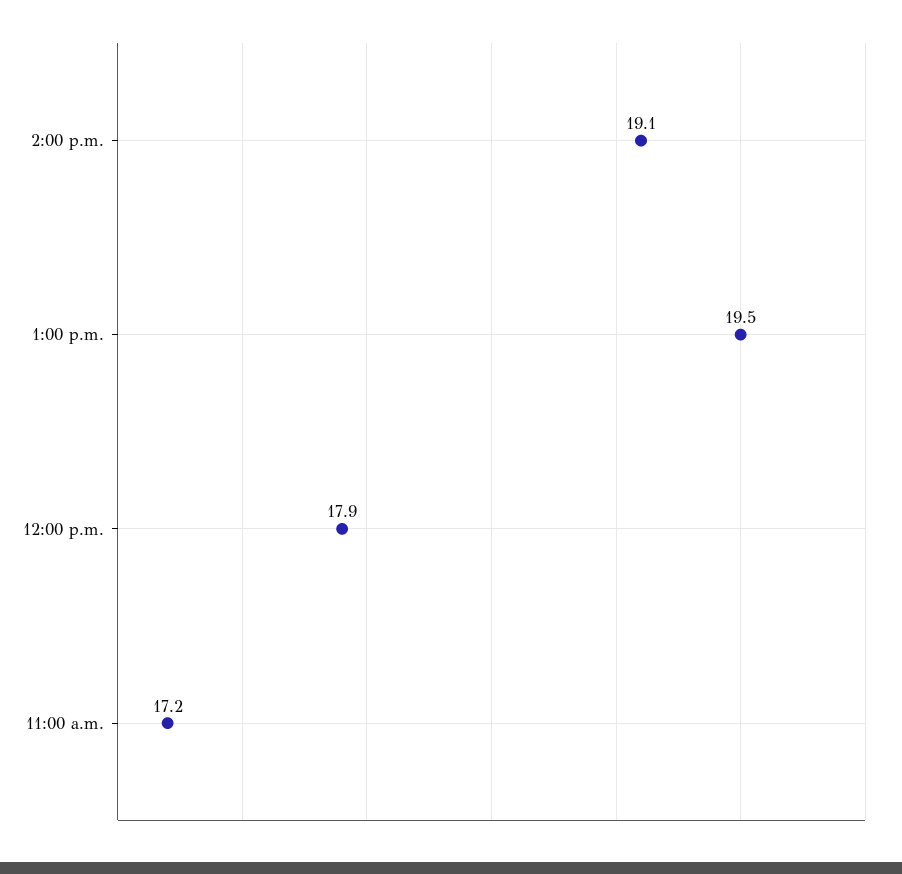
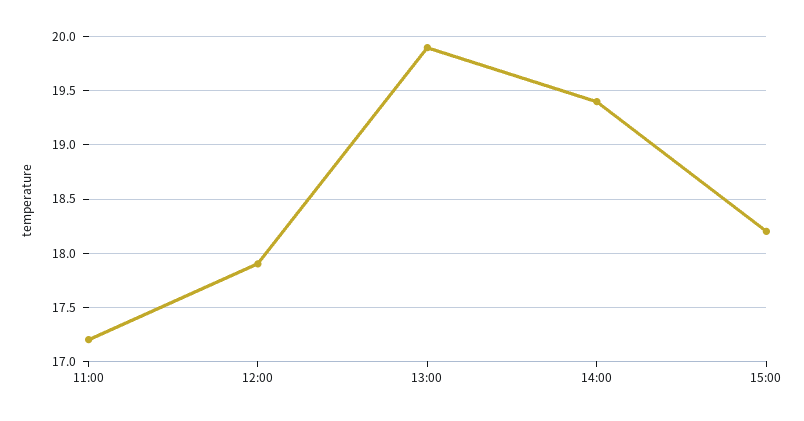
2:00 p.m.: 19.1 -> 19.4
1:00 p.m.: 19.5 -> 19.9
15:00: none -> 18.2

